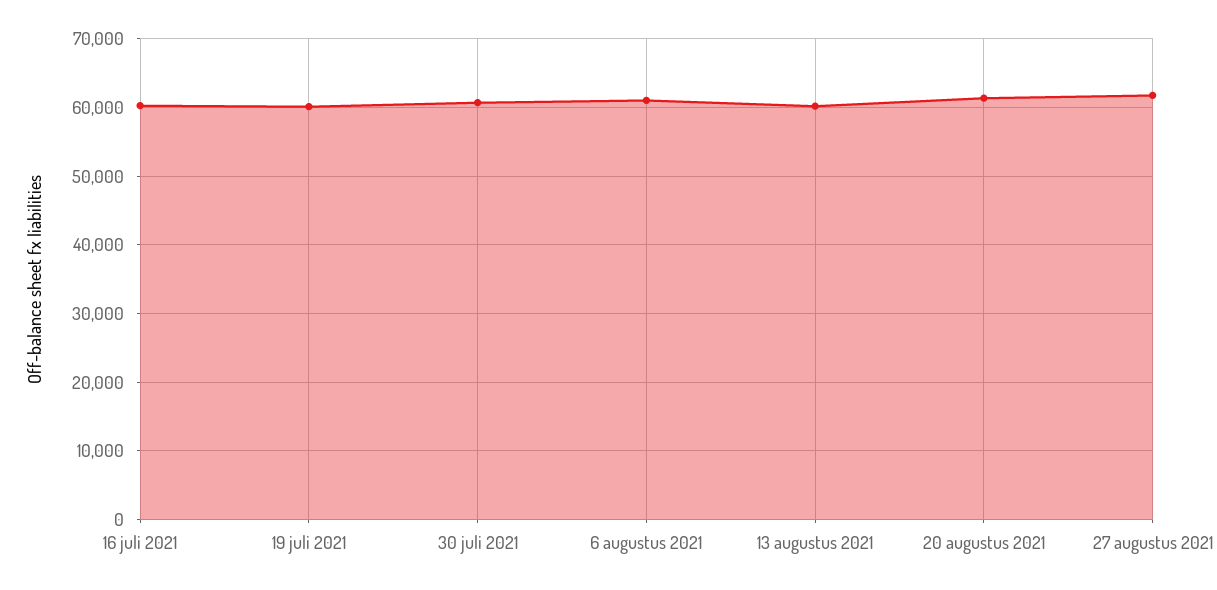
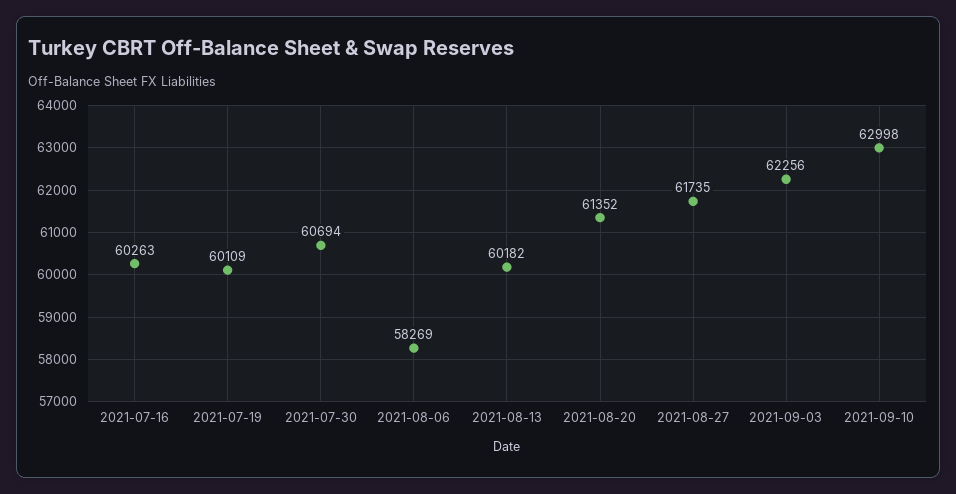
6 augustus 2021: 61000 -> 58269
2021-09-03: none -> 62256
2021-09-10: none -> 62998

